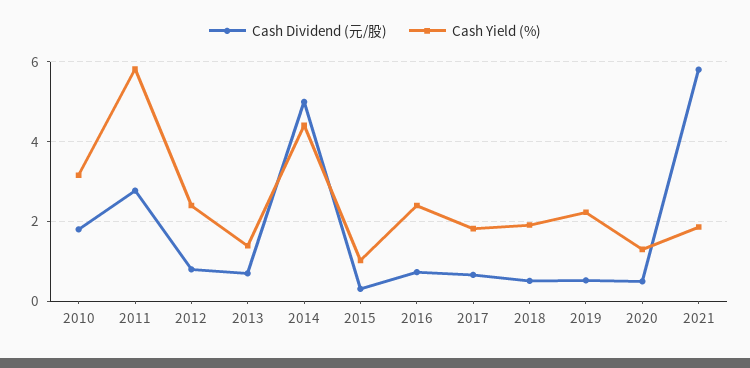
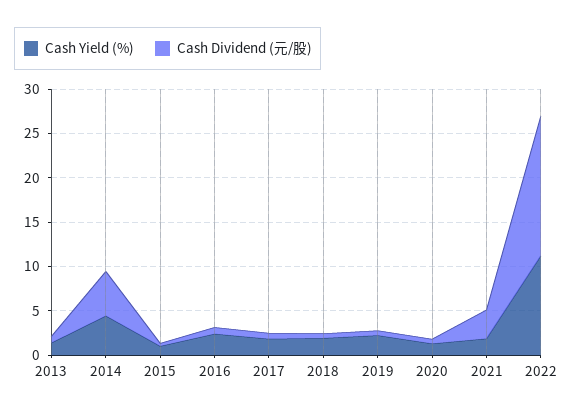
Cash Dividend (元/股), 2010: 1.8 -> none
Cash Yield (%), 2010: 3.2 -> none
Cash Dividend (元/股), 2011: 2.8 -> none
Cash Yield (%), 2011: 5.8 -> none
Cash Dividend (元/股), 2012: 0.8 -> none
Cash Yield (%), 2012: 2.4 -> none
Cash Dividend (元/股), 2021: 5.8 -> 3
Cash Yield (%), 2022: none -> 11
Cash Dividend (元/股), 2022: none -> 16

